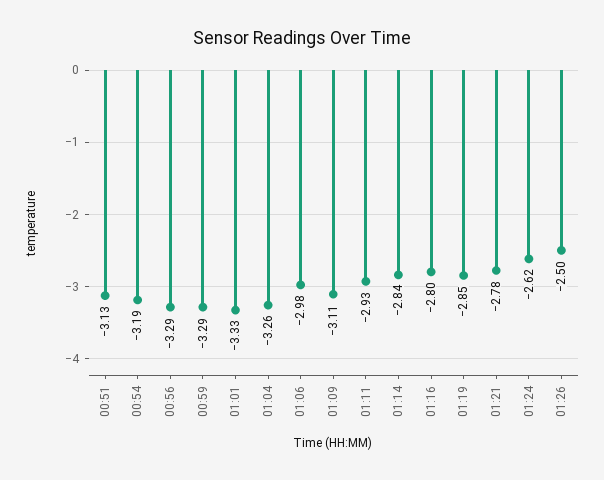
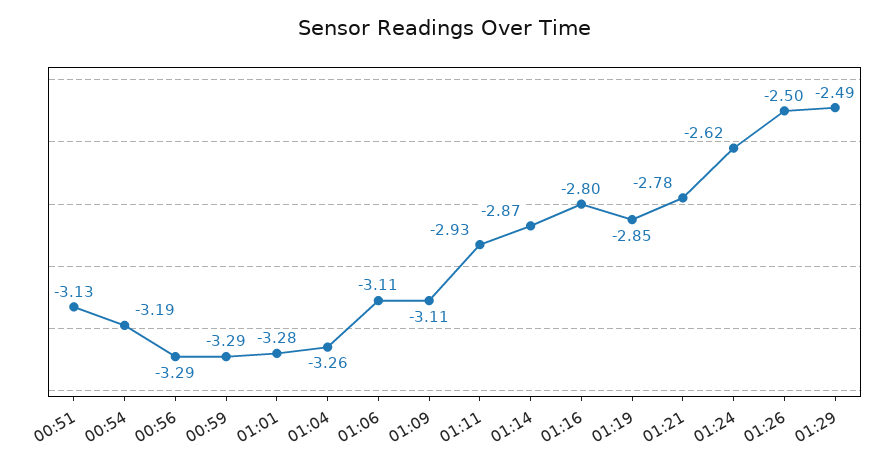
01:01: -3.33 -> -3.28
01:06: -2.98 -> -3.11
01:14: -2.84 -> -2.87
01:29: none -> -2.49

